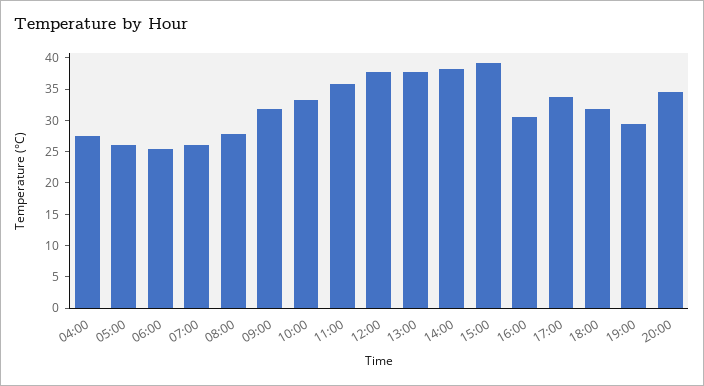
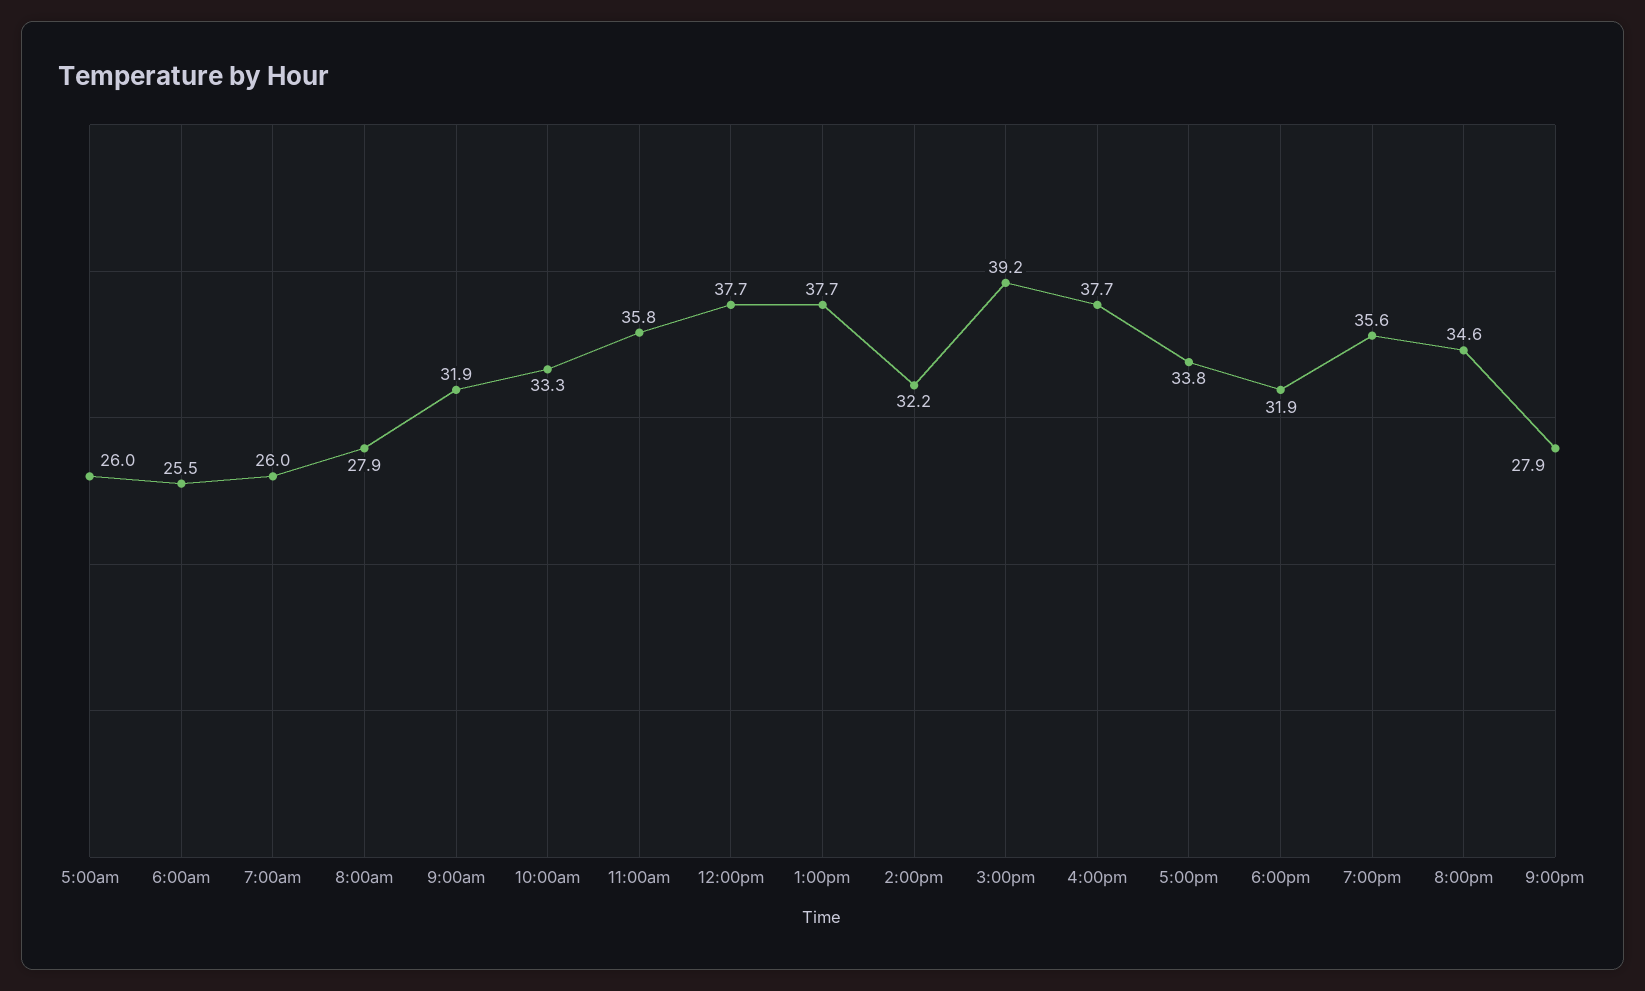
04:00: 27.5 -> none
14:00: 37.5 -> 32.2
16:00: 30 -> 37.7
19:00: 30 -> 35.6
9:00pm: none -> 27.9

